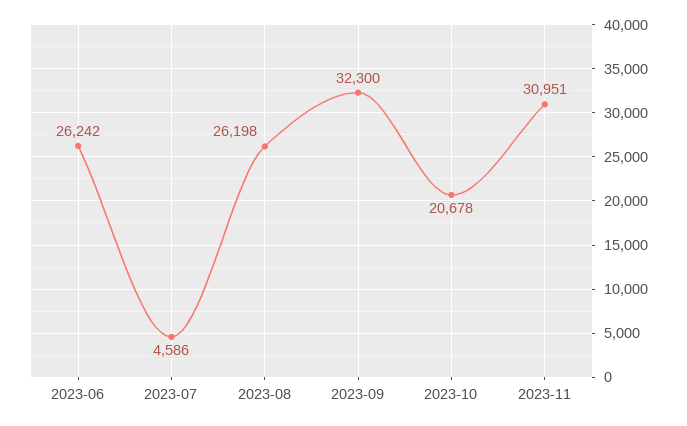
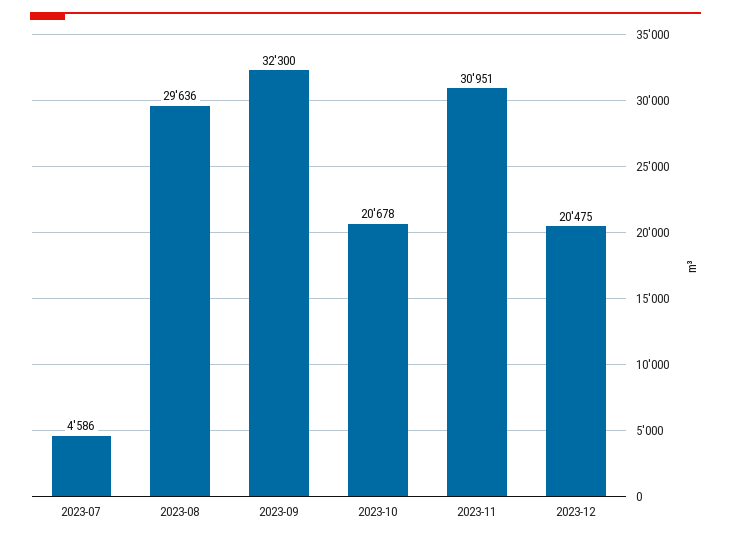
2023-06: 26242 -> none
2023-08: 26198 -> 29636
2023-12: none -> 20475

